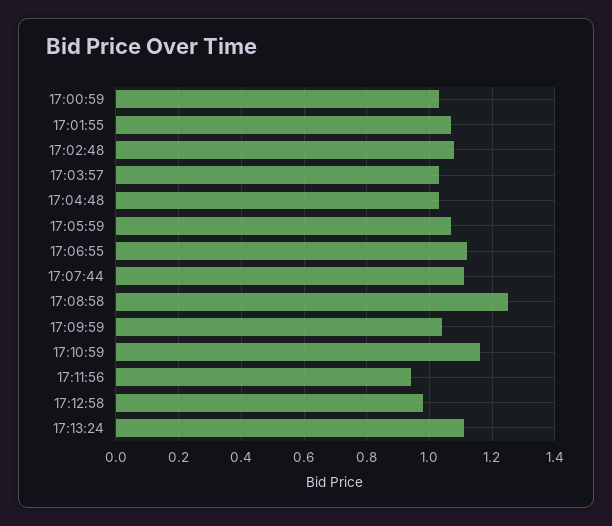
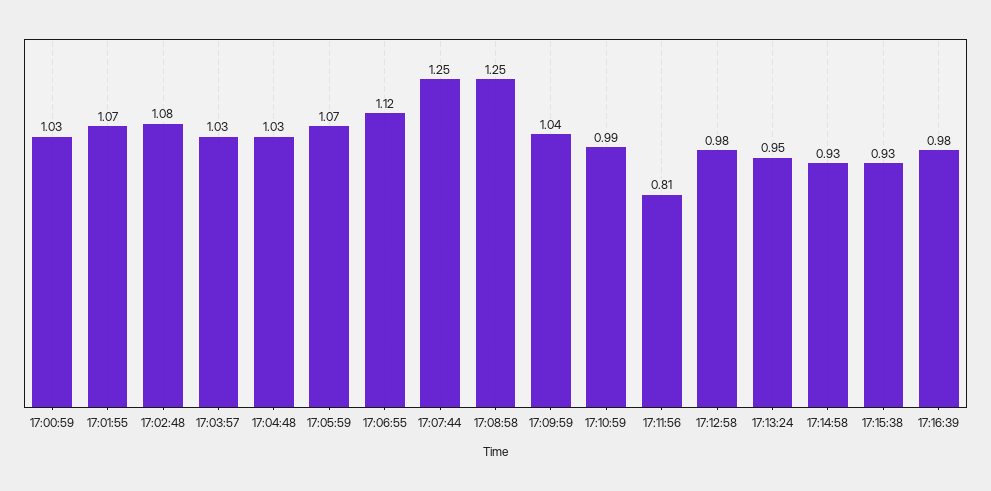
17:07:44: 1.1 -> 1.25
17:10:59: 1.15 -> 0.99
17:11:56: 0.95 -> 0.81
17:13:24: 1.1 -> 0.95
17:14:58: none -> 0.93
17:15:38: none -> 0.93
17:16:39: none -> 0.98

